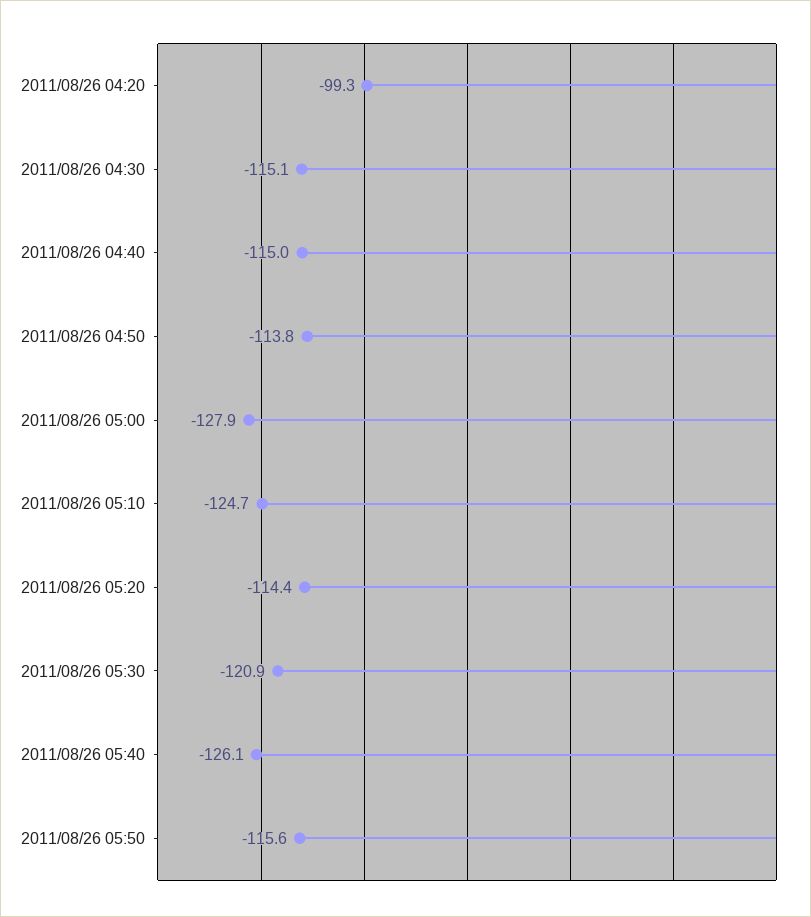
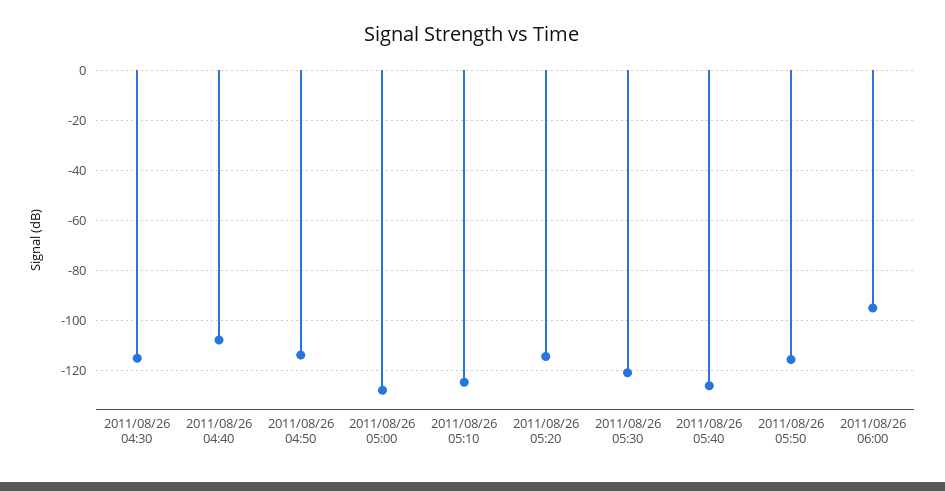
2011/08/26 04:20: -99.3 -> none
2011/08/26 04:40: -115 -> -107.5
2011/08/26 06:00: none -> -95

